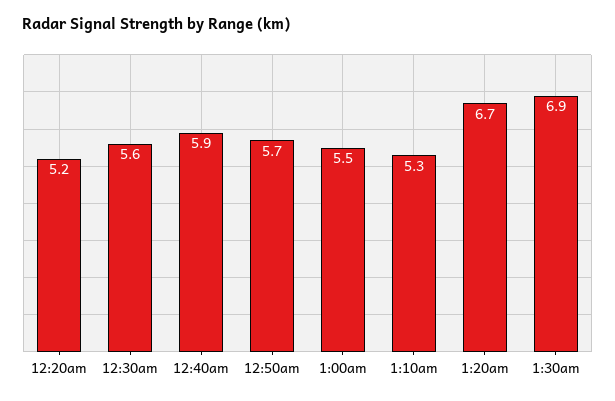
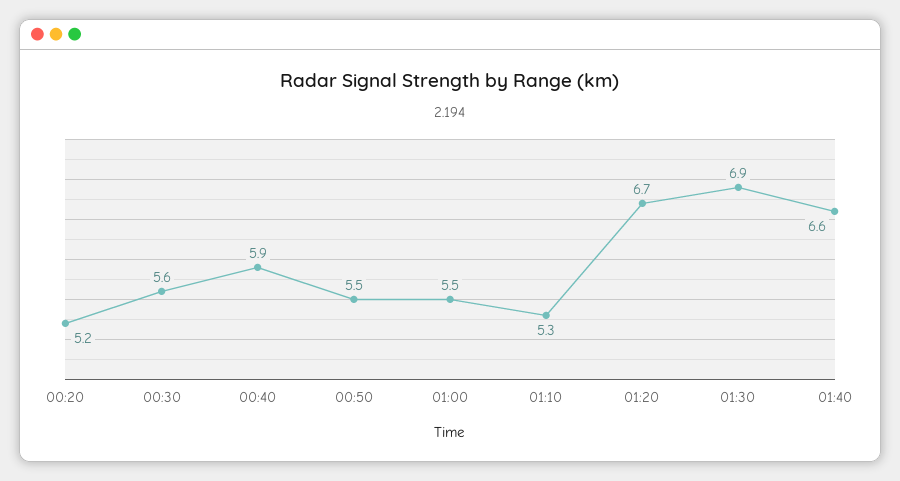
12:50am: 5.7 -> 5.5
01:40: none -> 6.6

